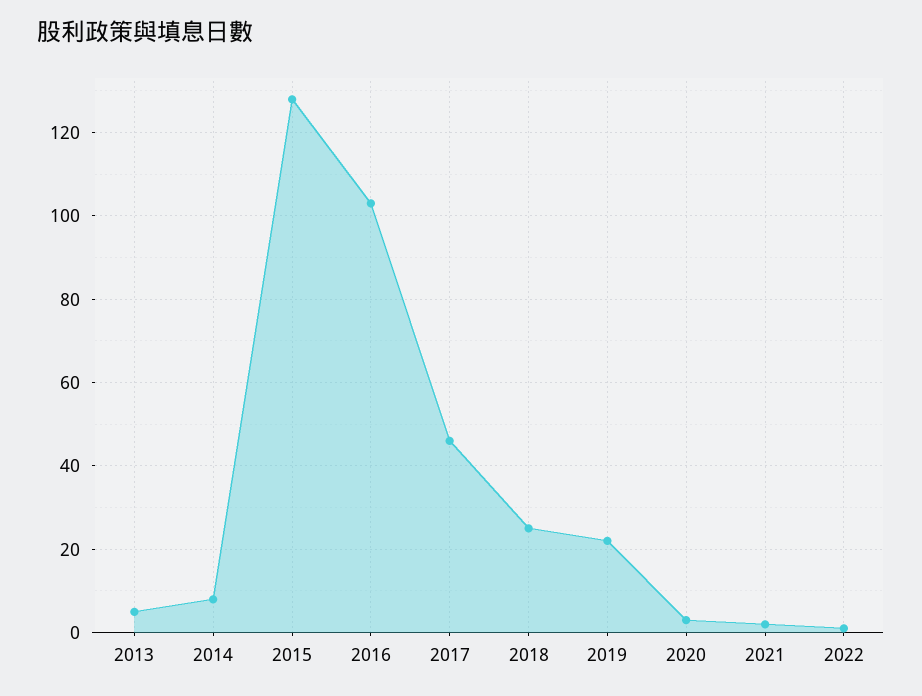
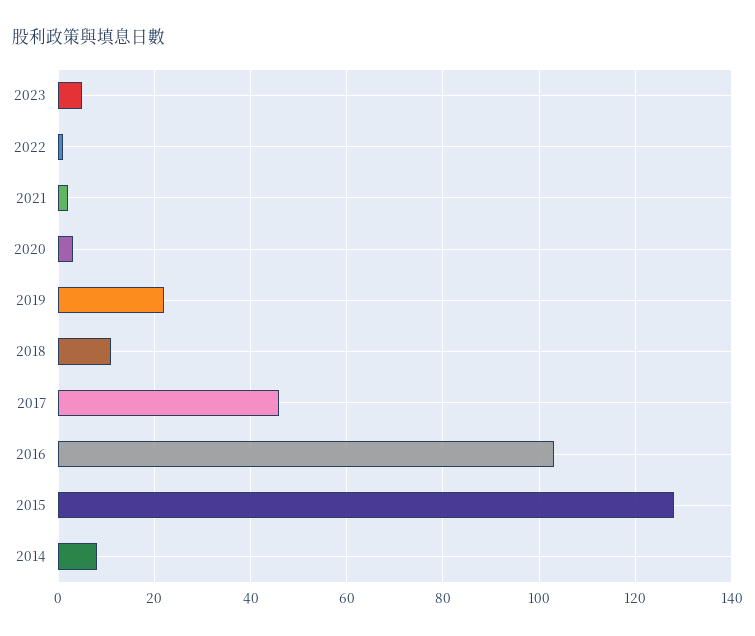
2013: 5 -> none
2018: 25 -> 10
2023: none -> 5

